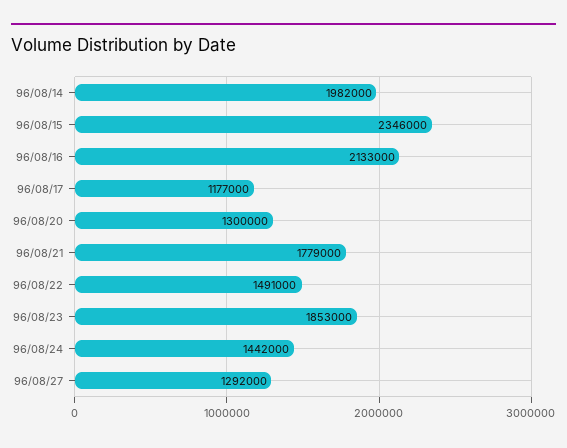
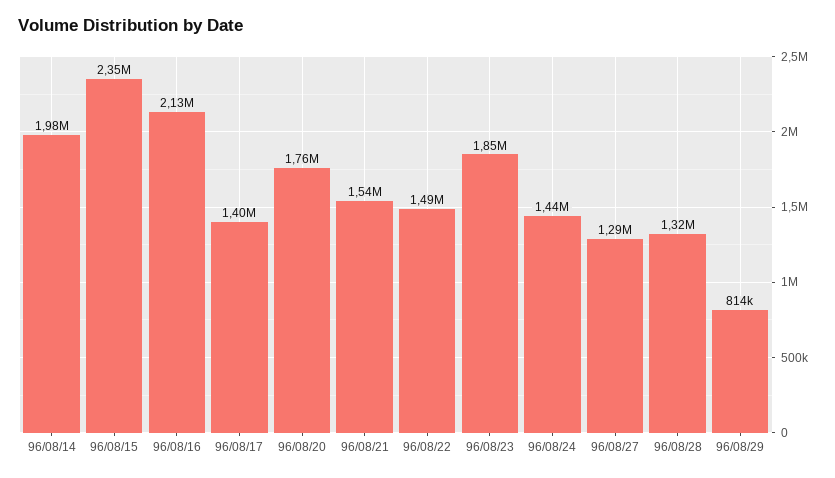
96/08/17: 1177000 -> 1400000
96/08/20: 1300000 -> 1760000
96/08/21: 1779000 -> 1540000
96/08/28: none -> 1320000
96/08/29: none -> 814000

